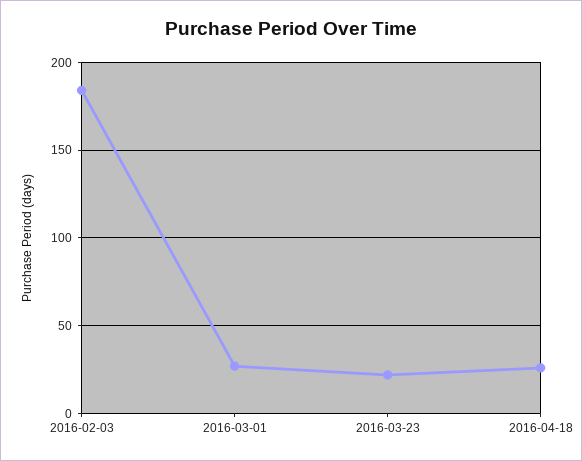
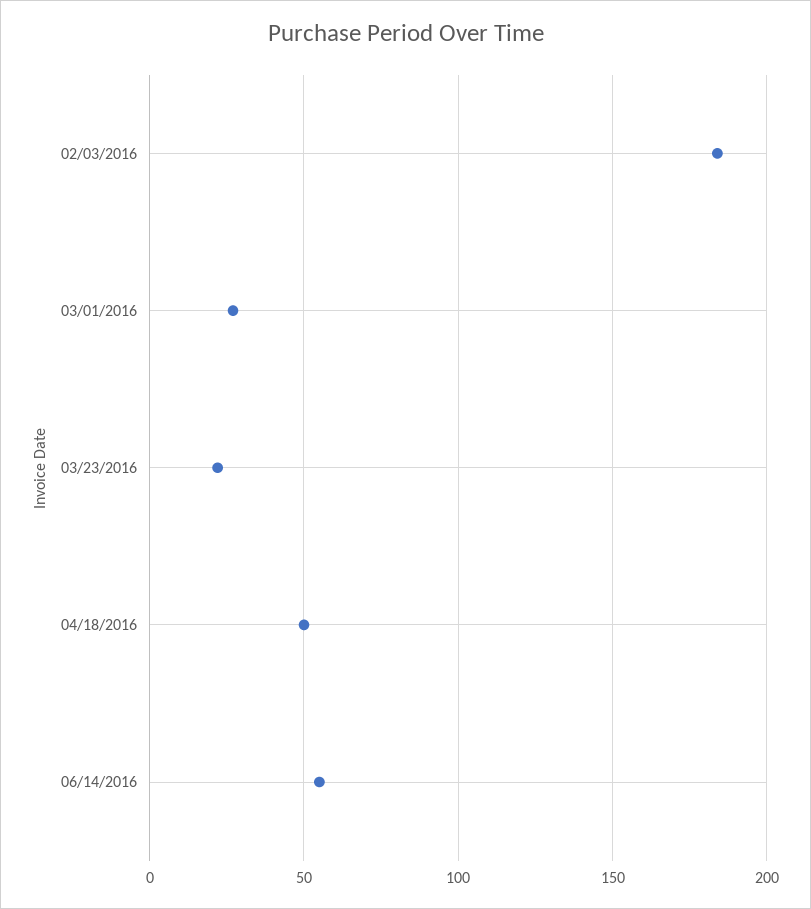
2016-04-18: 25 -> 50
06/14/2016: none -> 55

